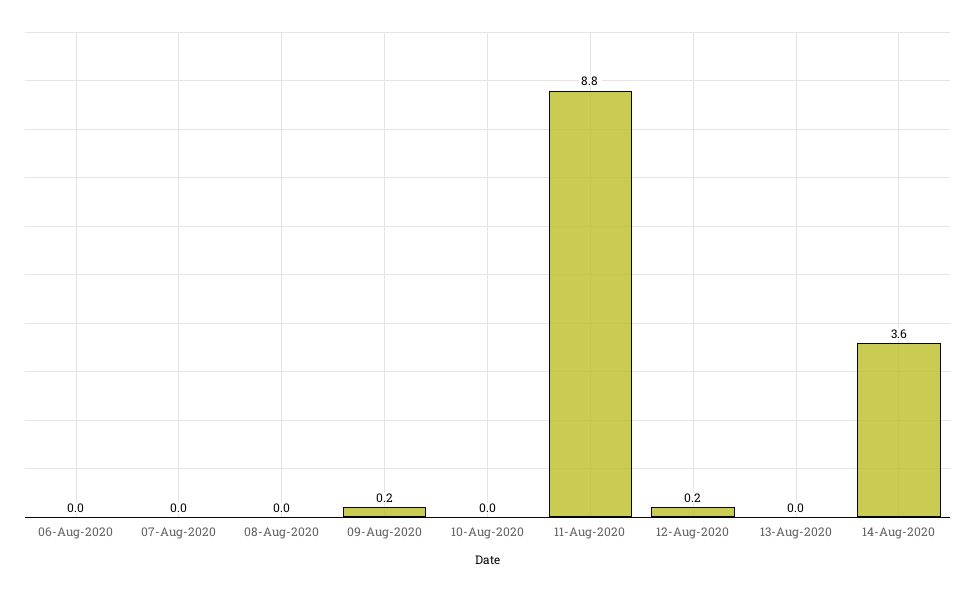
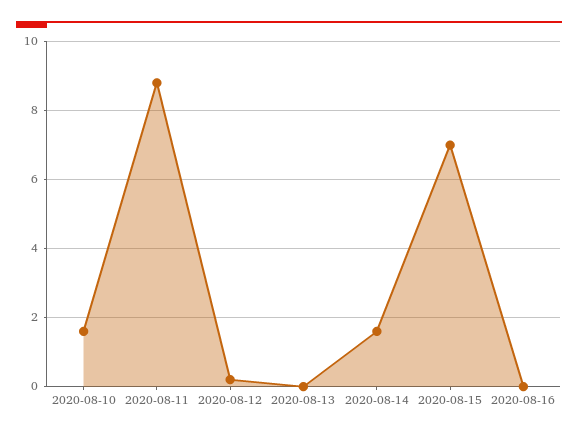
06-Aug-2020: 0 -> none
07-Aug-2020: 0 -> none
08-Aug-2020: 0 -> none
09-Aug-2020: 0.2 -> none
10-Aug-2020: 0 -> 1.5
14-Aug-2020: 3.6 -> 1.5
2020-08-15: none -> 7
2020-08-16: none -> 0

